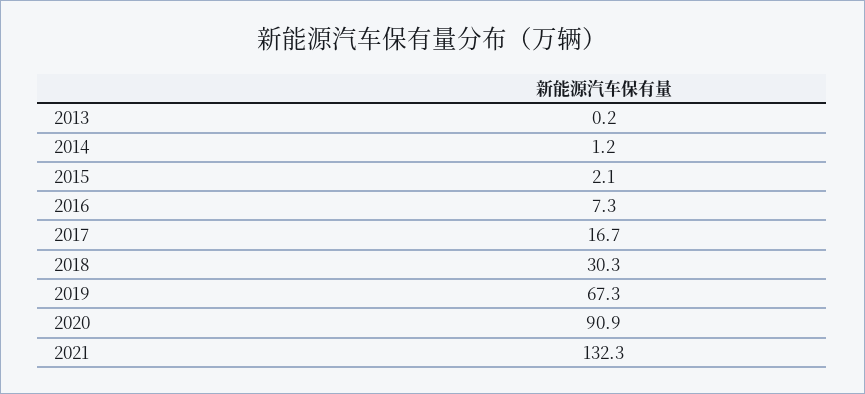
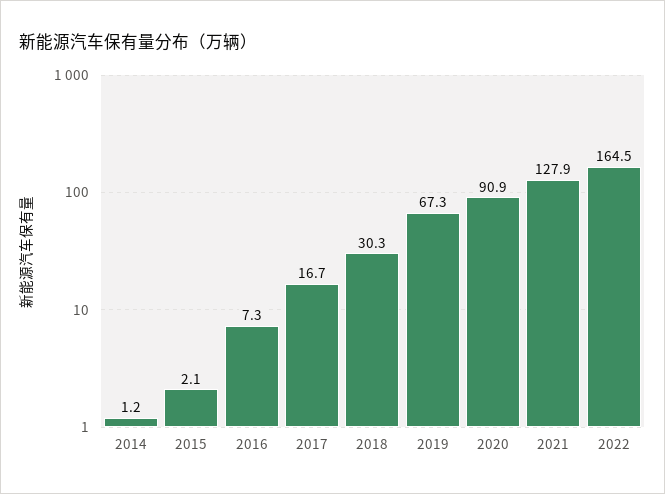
2013: 0.2 -> none
2021: 132.3 -> 127.9
2022: none -> 164.5

